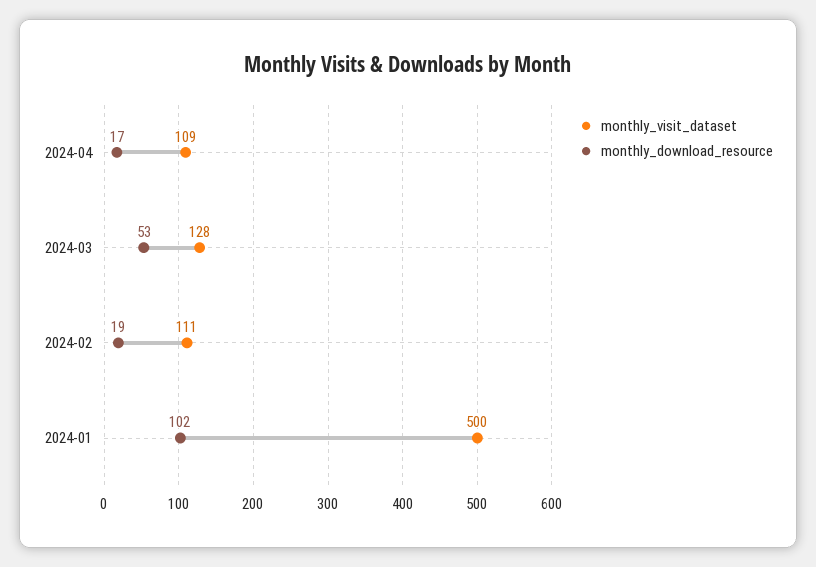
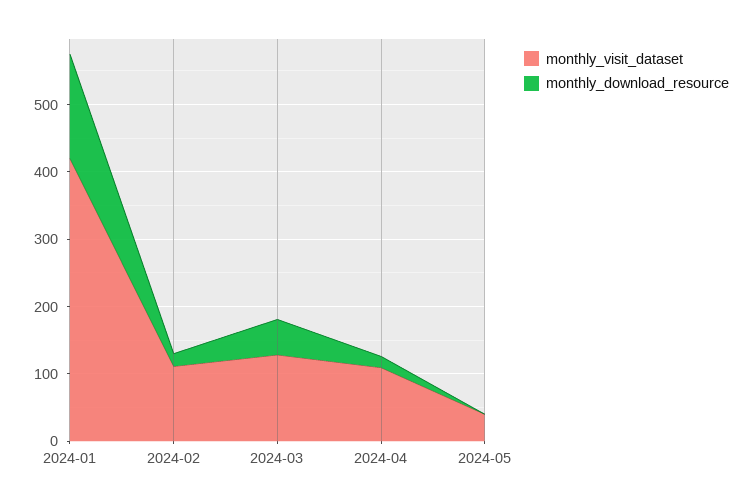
monthly_visit_dataset, 2024-01: 500 -> 420
monthly_download_resource, 2024-01: 102 -> 160
monthly_visit_dataset, 2024-05: none -> 40
monthly_download_resource, 2024-05: none -> 0

